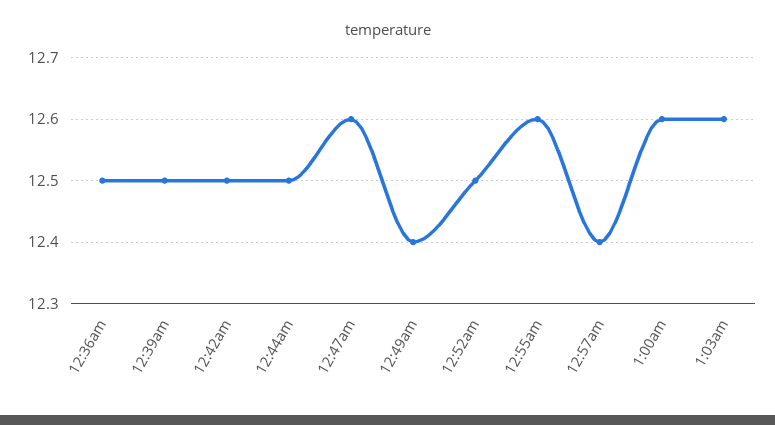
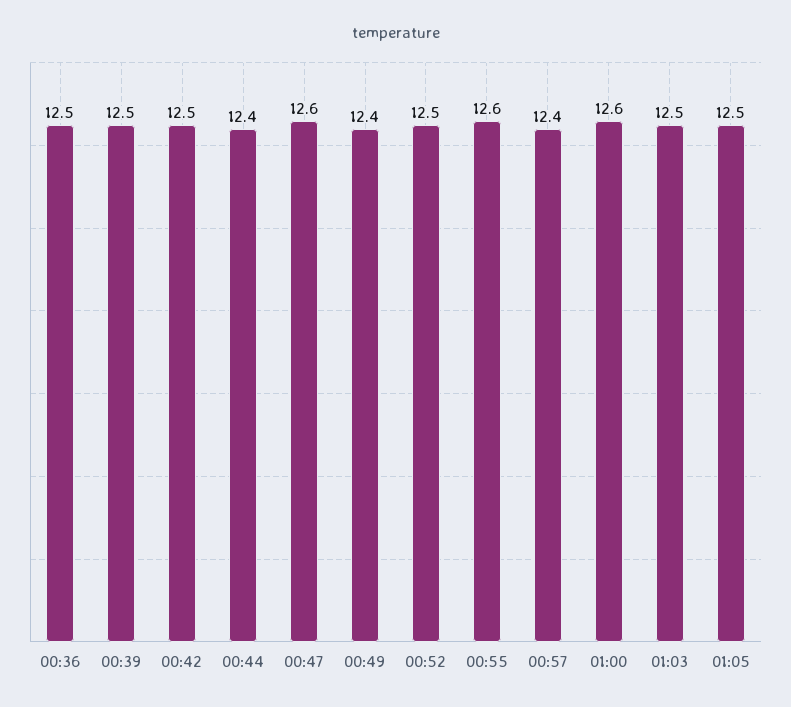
12:44am: 12.5 -> 12.4
1:03am: 12.6 -> 12.5
01:05: none -> 12.5

